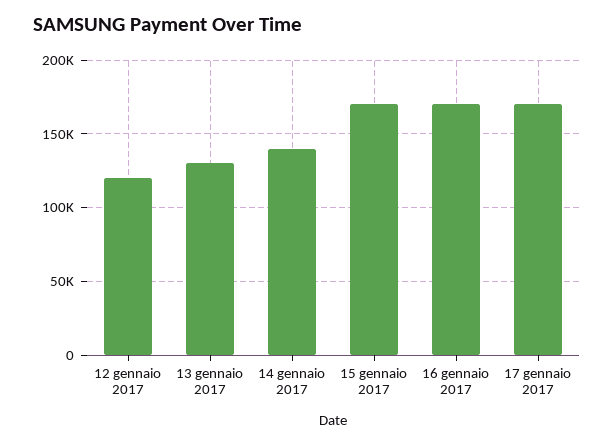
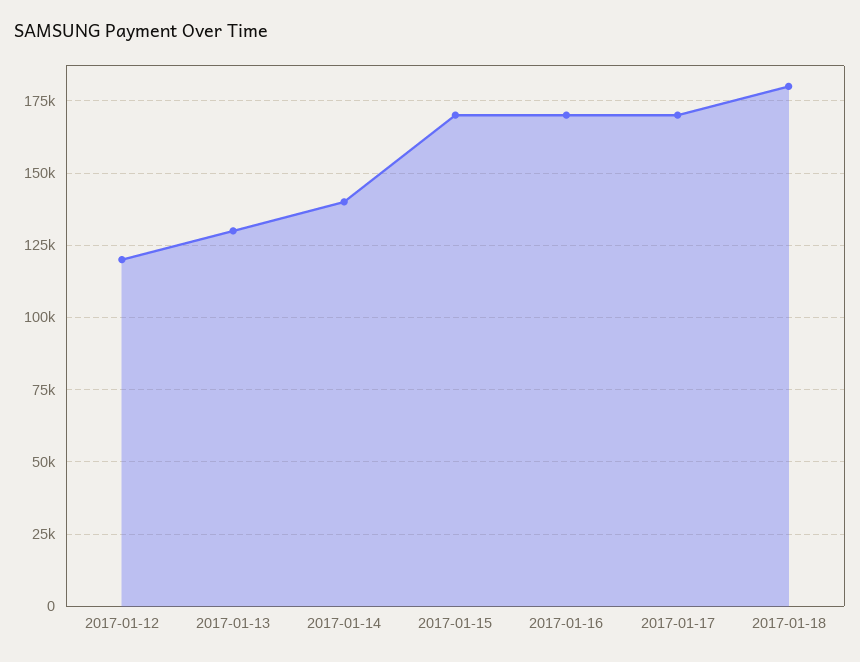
2017-01-18: none -> 180000

